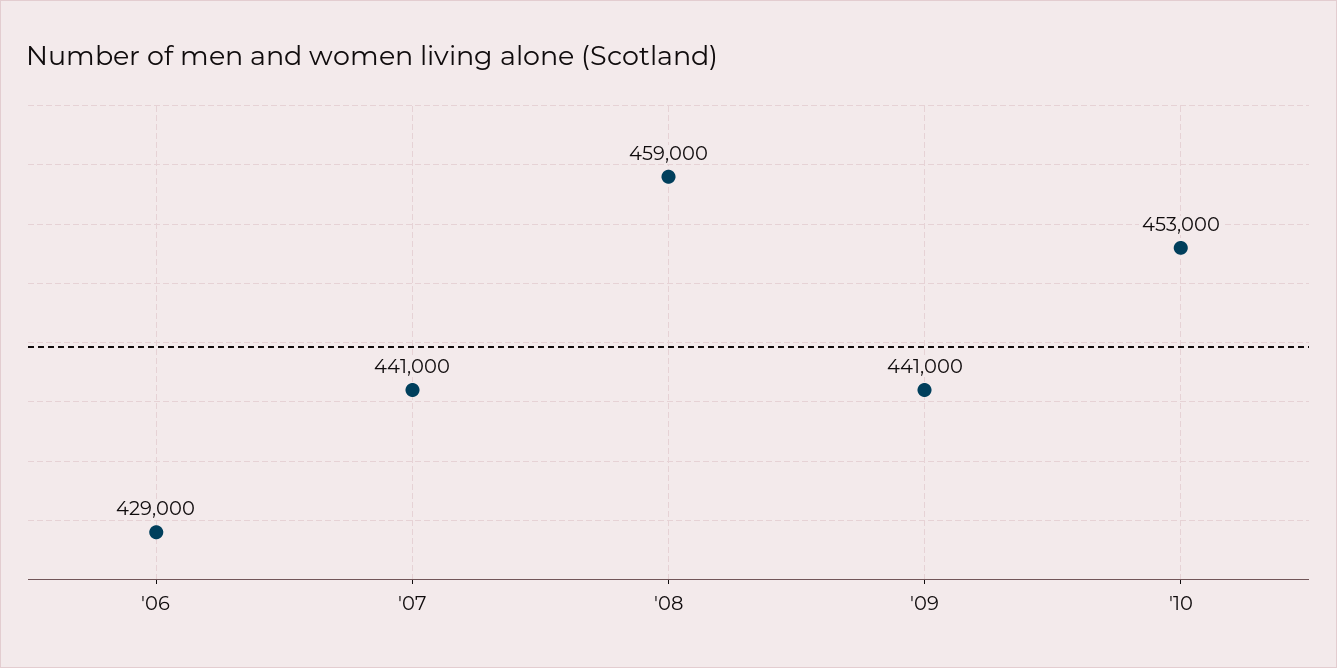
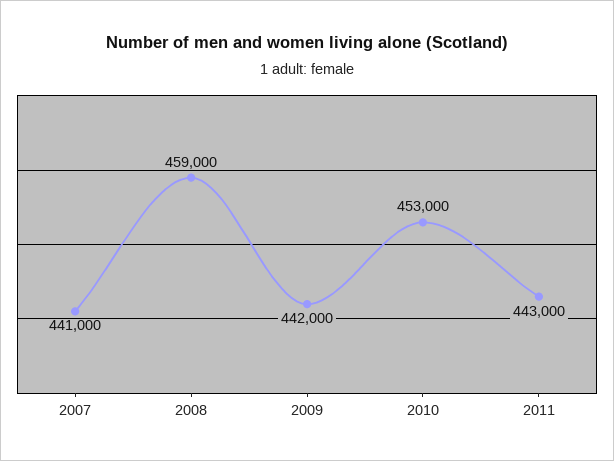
'06: 429000 -> none
'09: 441000 -> 442000
2011: none -> 443000

